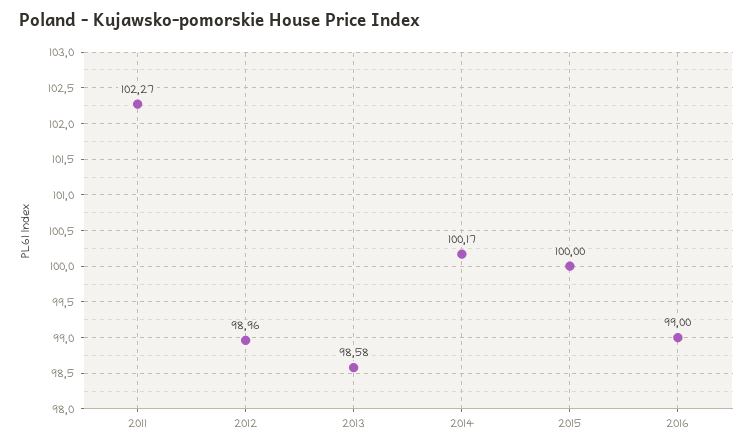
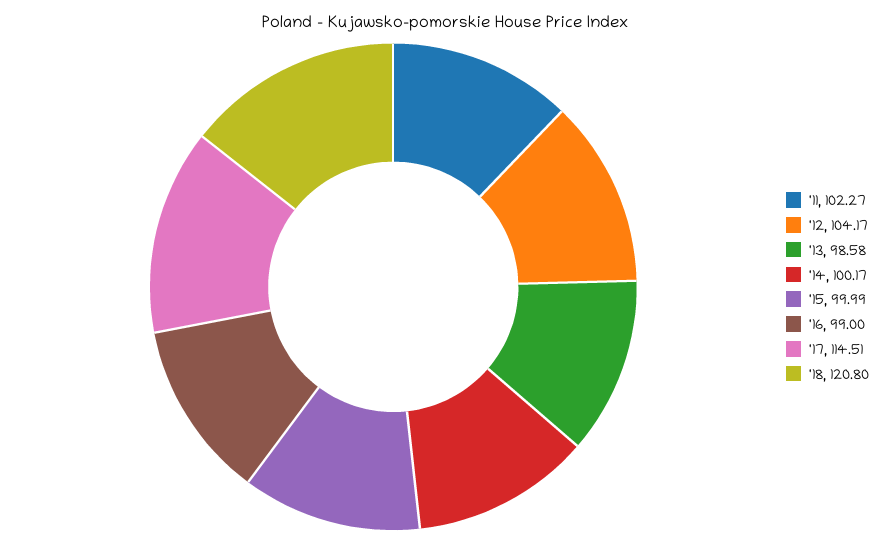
2012: 98.96 -> 104.17
2015: 100 -> 99.99
'17: none -> 114.51
'18: none -> 120.8

